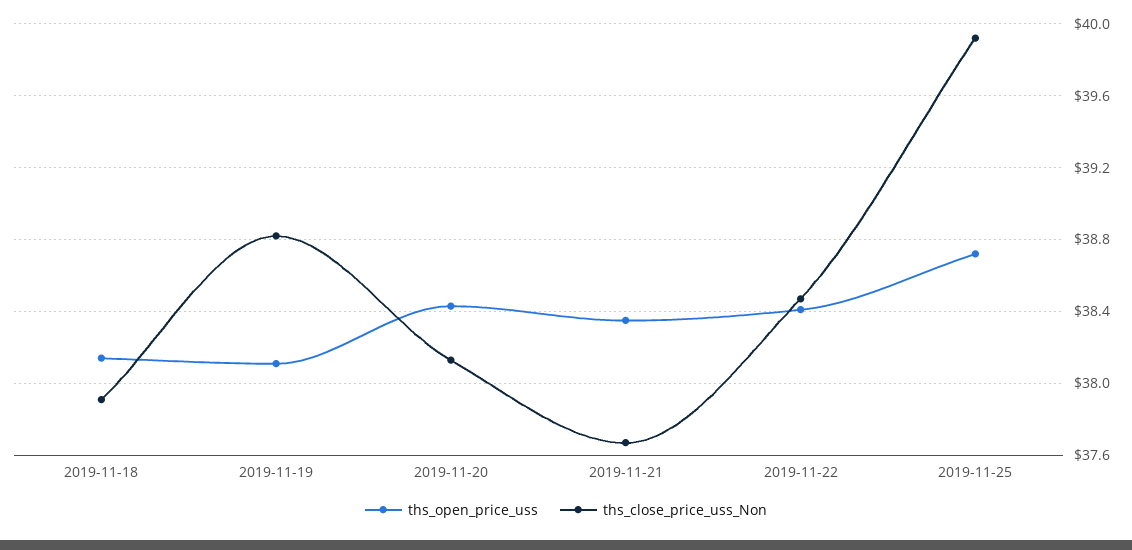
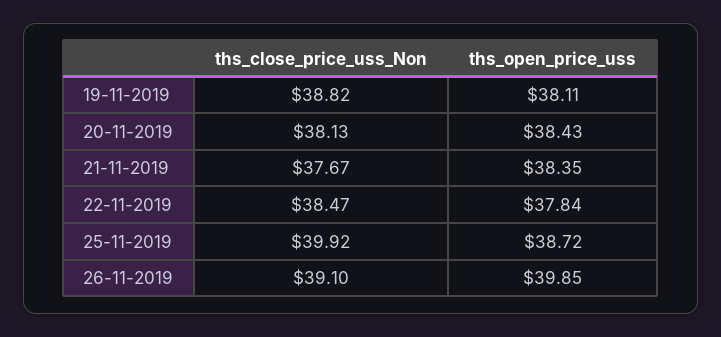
ths_open_price_uss, 2019-11-18: 38.15 -> none
ths_close_price_uss_Non, 2019-11-18: 37.9 -> none
ths_open_price_uss, 2019-11-22: 38.4 -> 37.84
ths_close_price_uss_Non, 26-11-2019: none -> 39.1
ths_open_price_uss, 26-11-2019: none -> 39.85

